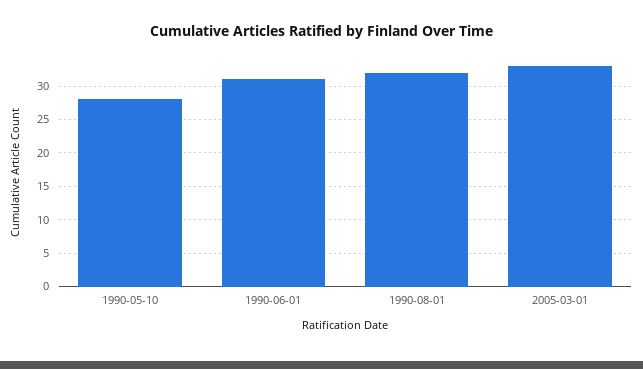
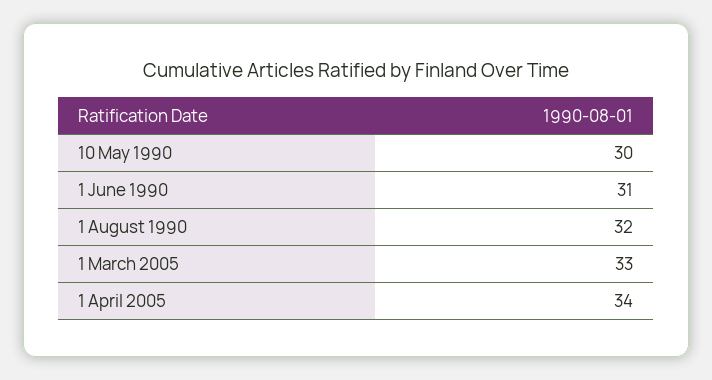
1990-05-10: 28 -> 30
1 April 2005: none -> 34

